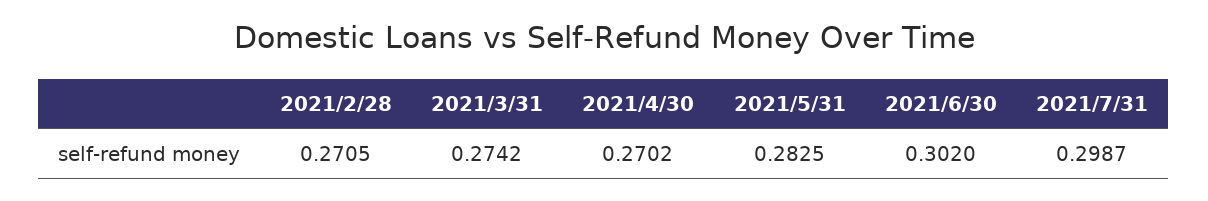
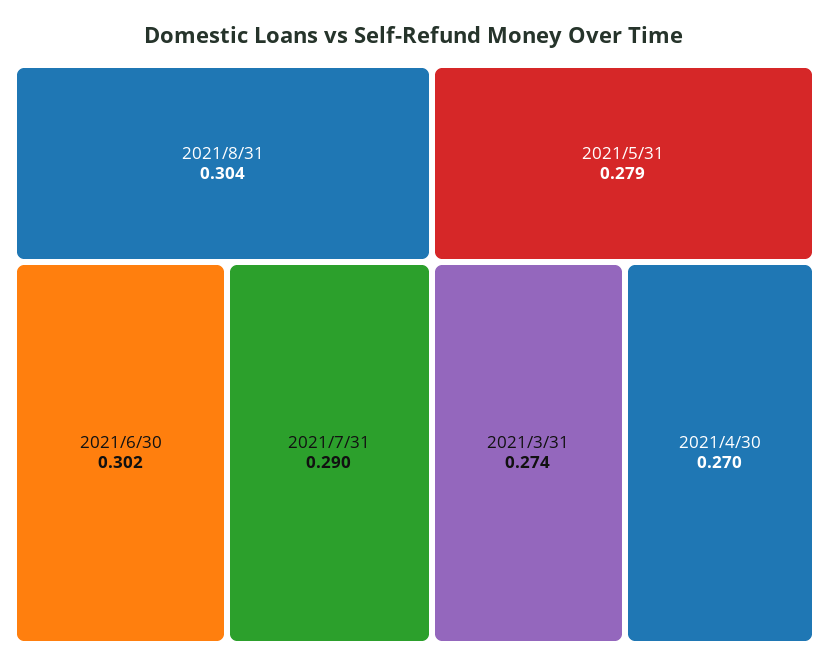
2021/2/28: 0.2705 -> none
2021/5/31: 0.2825 -> 0.279
2021/7/31: 0.2987 -> 0.29
2021/8/31: none -> 0.304

